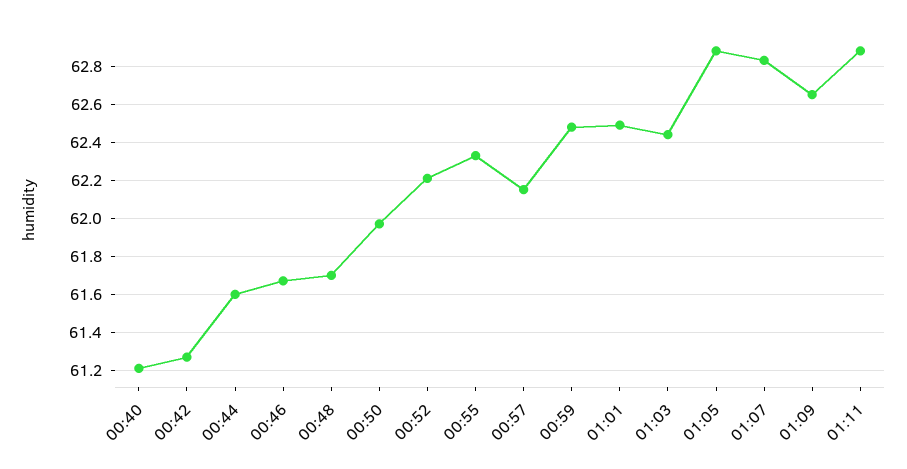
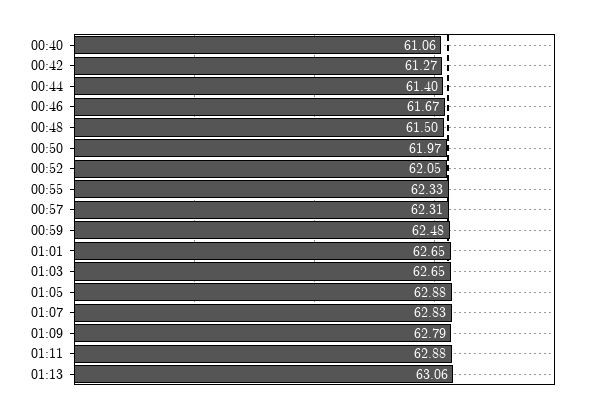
00:40: 61.2 -> 61.06
00:44: 61.6 -> 61.4
00:48: 61.7 -> 61.5
00:52: 62.2 -> 62.05
00:57: 62.15 -> 62.31
01:01: 62.5 -> 62.65
01:03: 62.45 -> 62.65
01:09: 62.65 -> 62.79
01:13: none -> 63.06

